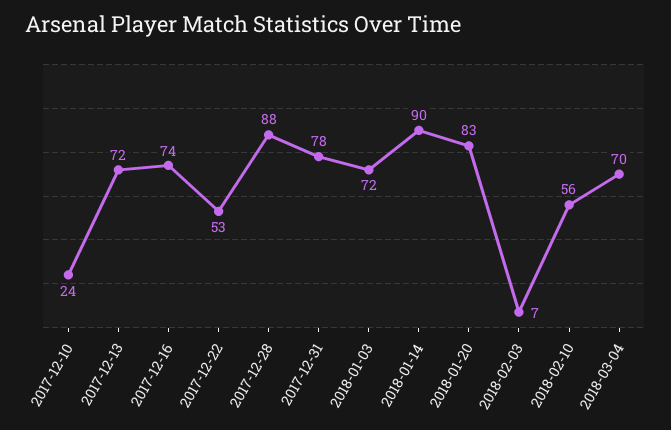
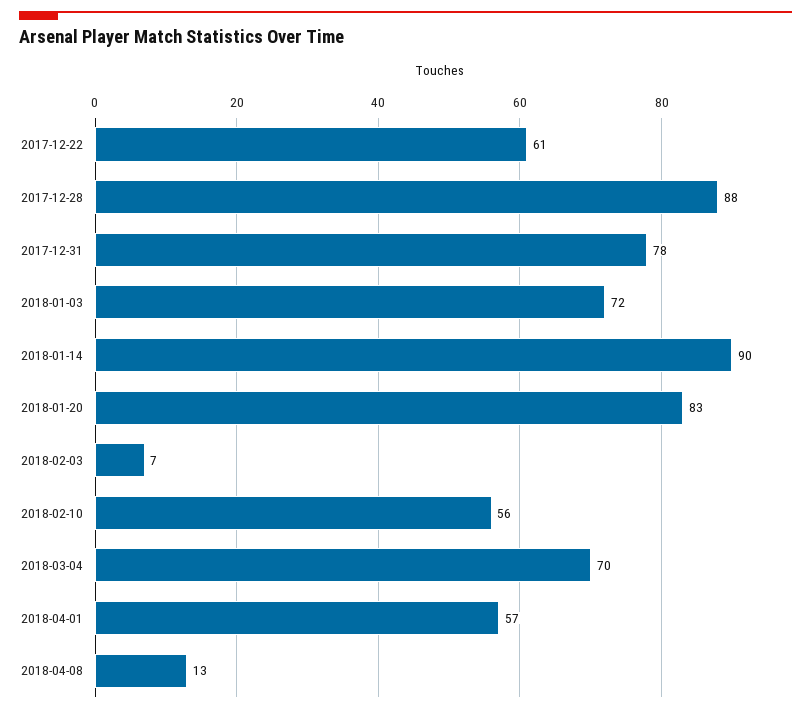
2017-12-10: 24 -> none
2017-12-13: 72 -> none
2017-12-16: 74 -> none
2017-12-22: 53 -> 61
2018-04-01: none -> 57
2018-04-08: none -> 13

